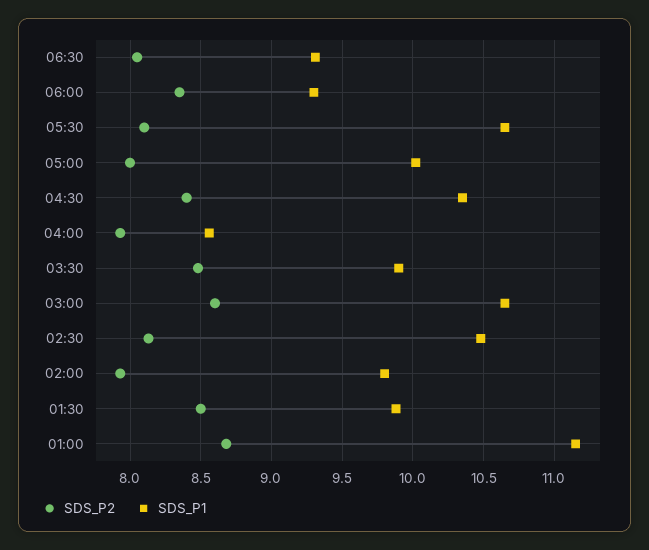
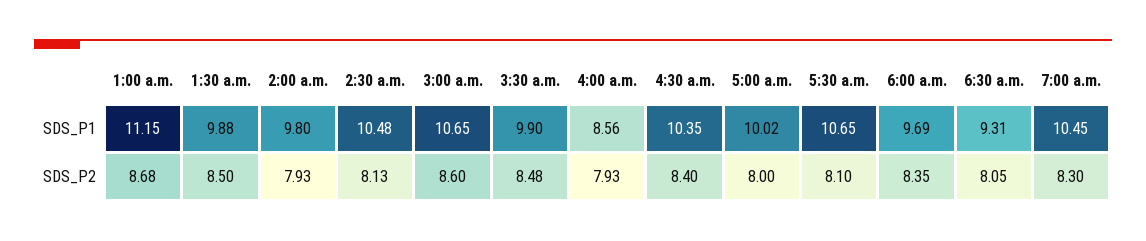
SDS_P1, 06:00: 9.3 -> 9.69
SDS_P1, 7:00 a.m.: none -> 10.45
SDS_P2, 7:00 a.m.: none -> 8.3

